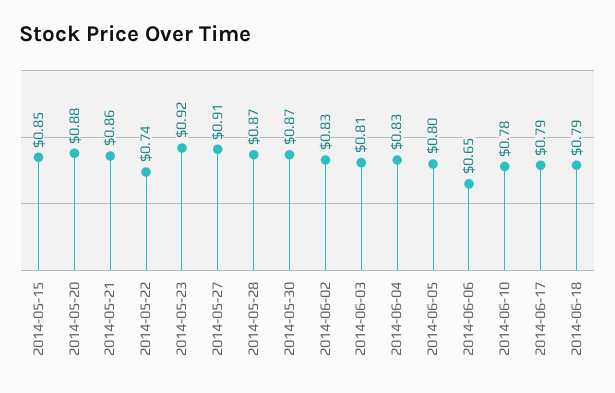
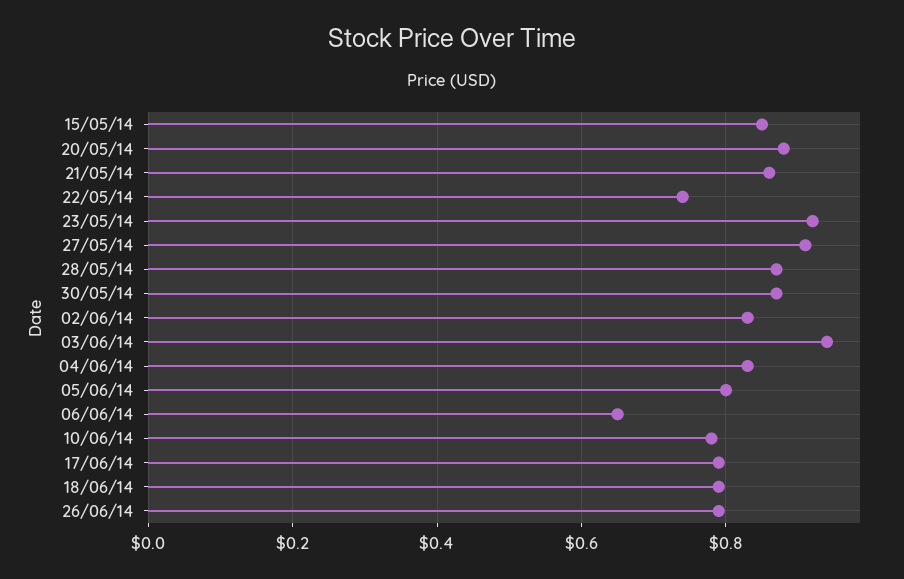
2014-06-03: 0.81 -> 0.95
26/06/14: none -> 0.8

